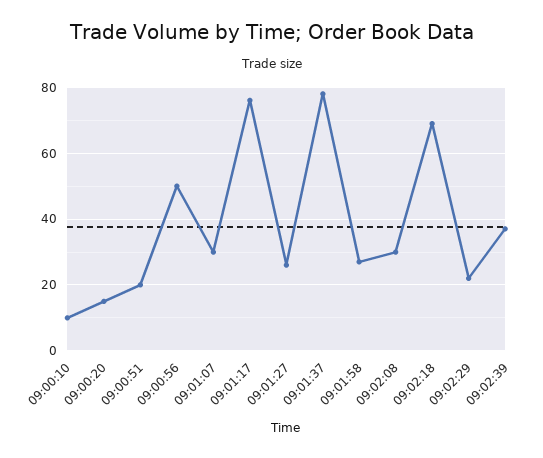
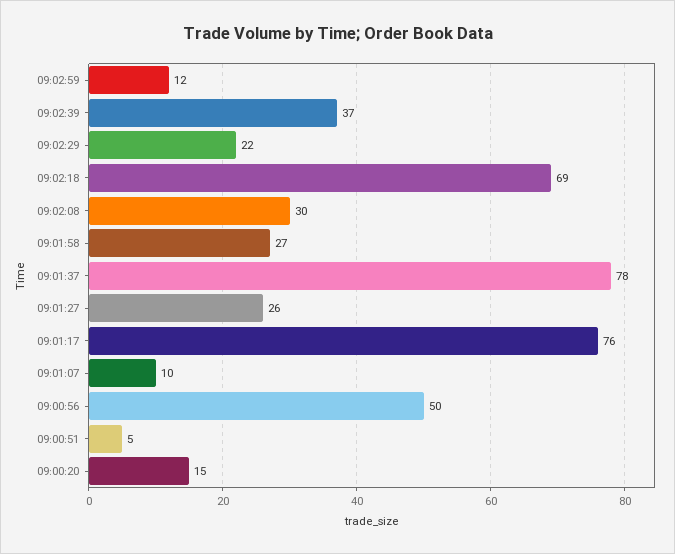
09:00:10: 10 -> none
09:00:51: 20 -> 5
09:01:07: 30 -> 10
09:02:59: none -> 12

